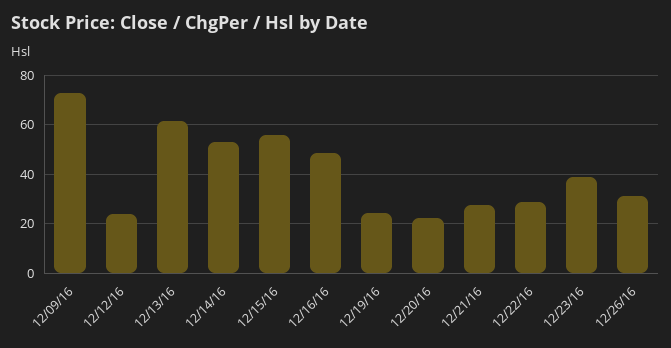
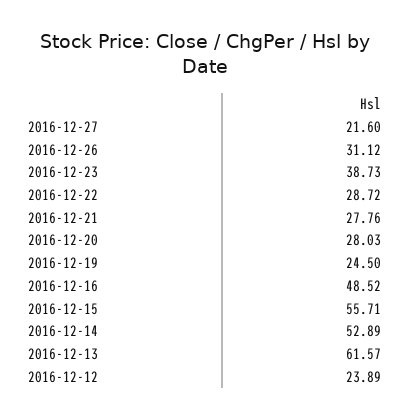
12/09/16: 72.5 -> none
12/20/16: 22.5 -> 28.03
2016-12-27: none -> 21.6

